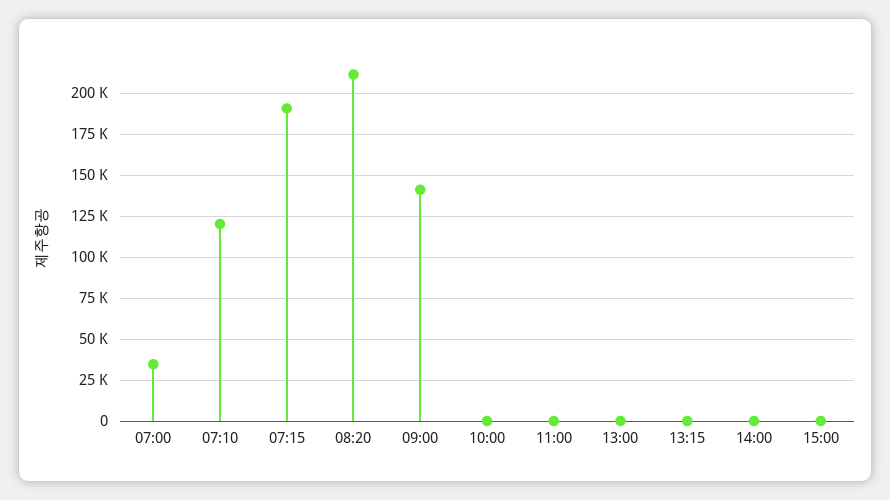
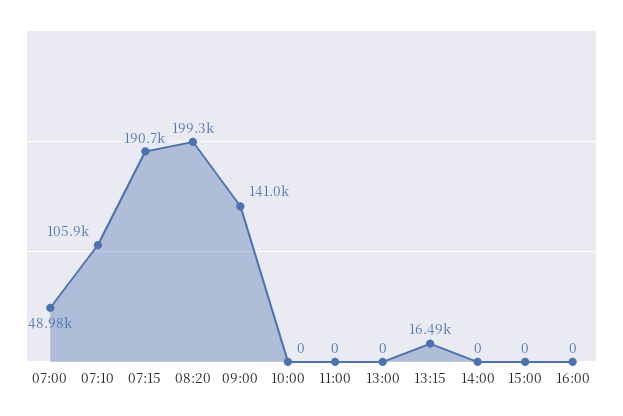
07:00: 35000 -> 48980
07:10: 120000 -> 105900
08:20: 210000 -> 199300
13:15: 0 -> 16490
16:00: none -> 0

